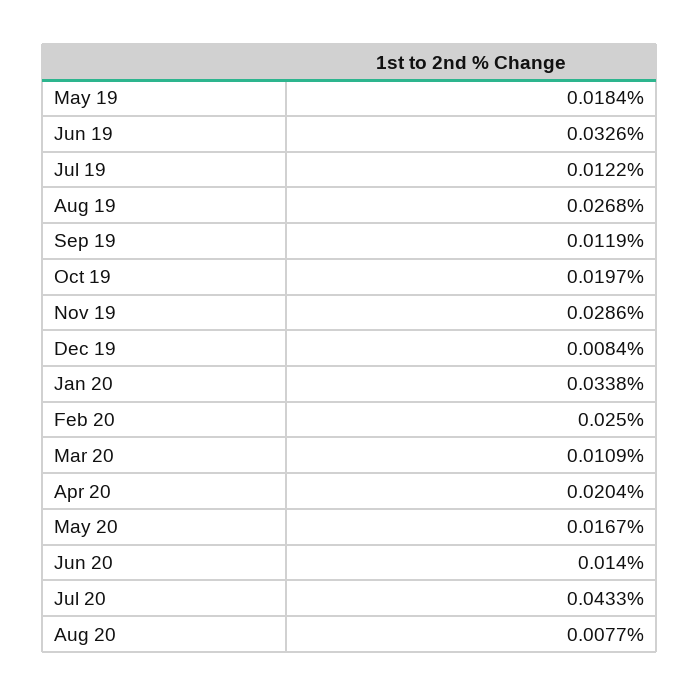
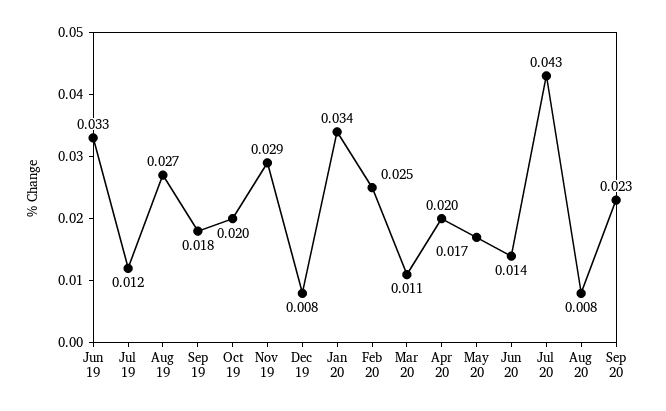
May 19: 0.0184 -> none
Sep 19: 0.0119 -> 0.018
Sep 20: none -> 0.023

